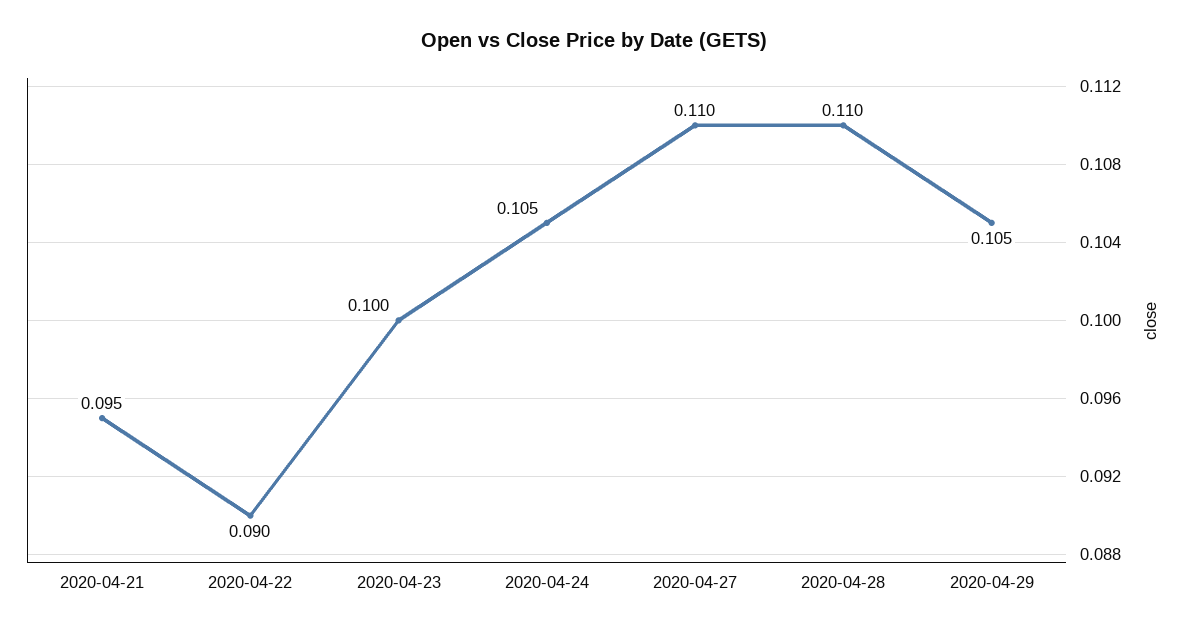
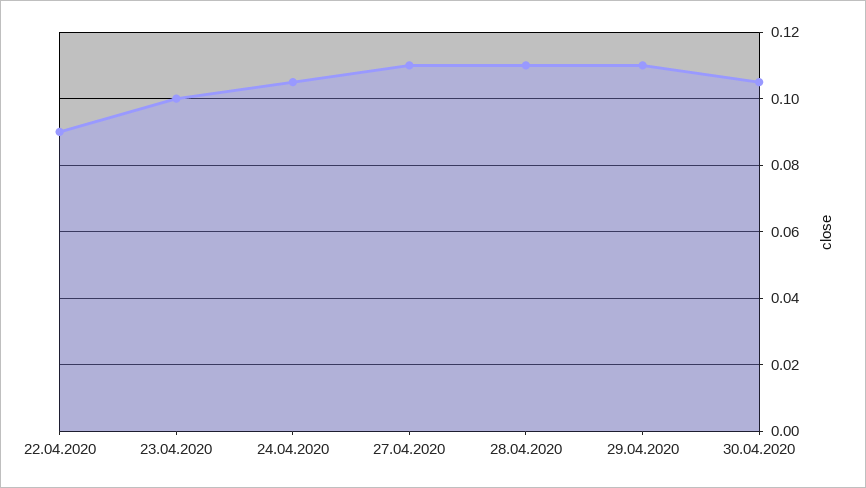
2020-04-21: 0.095 -> none
2020-04-29: 0.105 -> 0.11
30.04.2020: none -> 0.105

